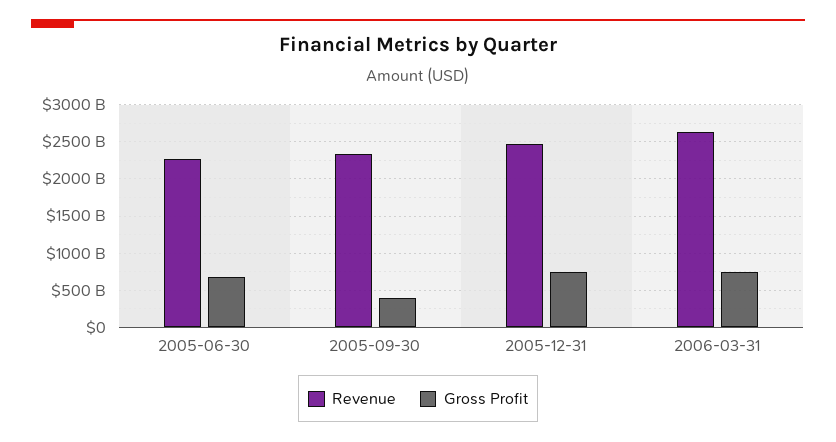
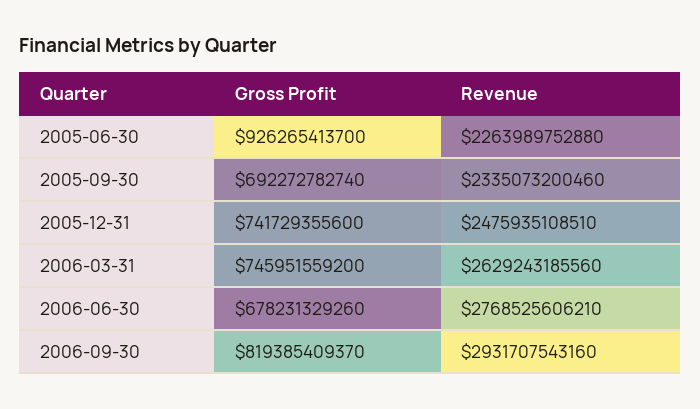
Gross Profit, 2005-06-30: 700000000000 -> 926265413700
Gross Profit, 2005-09-30: 400000000000 -> 692272782740
Gross Profit, 2006-06-30: none -> 678231329260
Revenue, 2006-06-30: none -> 2768525606210
Gross Profit, 2006-09-30: none -> 819385409370
Revenue, 2006-09-30: none -> 2931707543160

